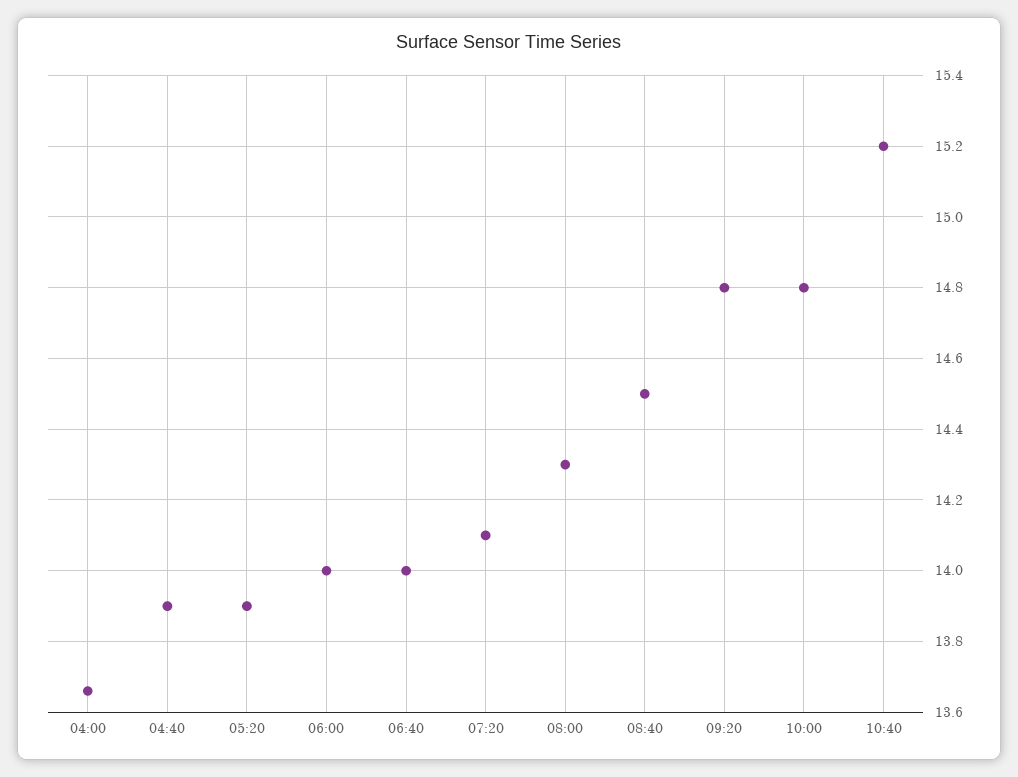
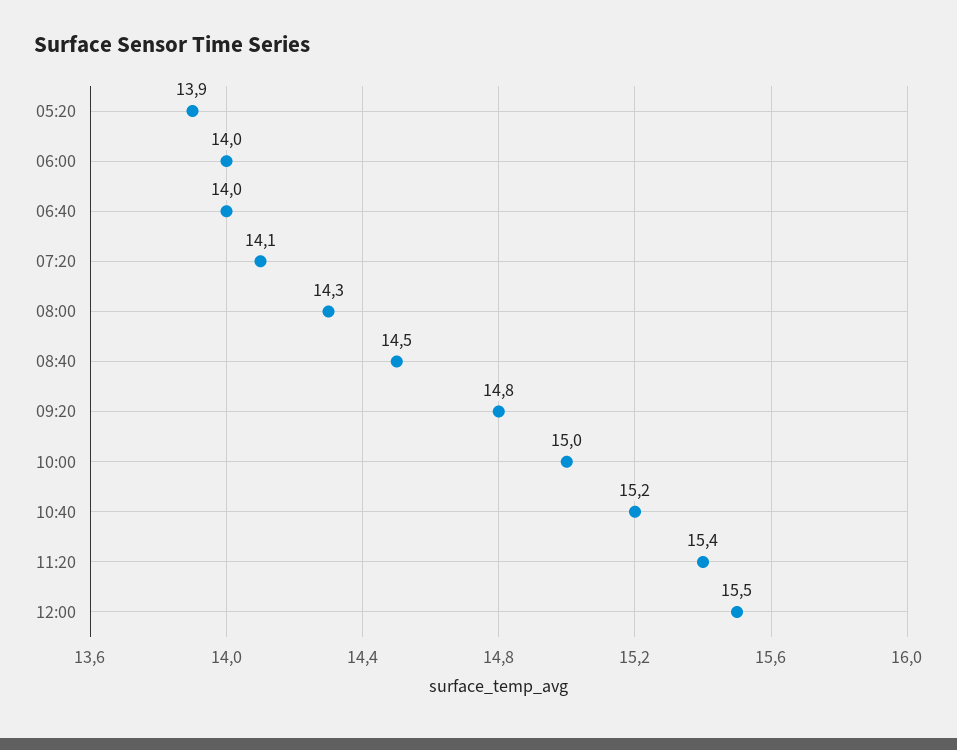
04:00: 13.65 -> none
04:40: 13.9 -> none
10:00: 14.8 -> 15
11:20: none -> 15.4
12:00: none -> 15.5

